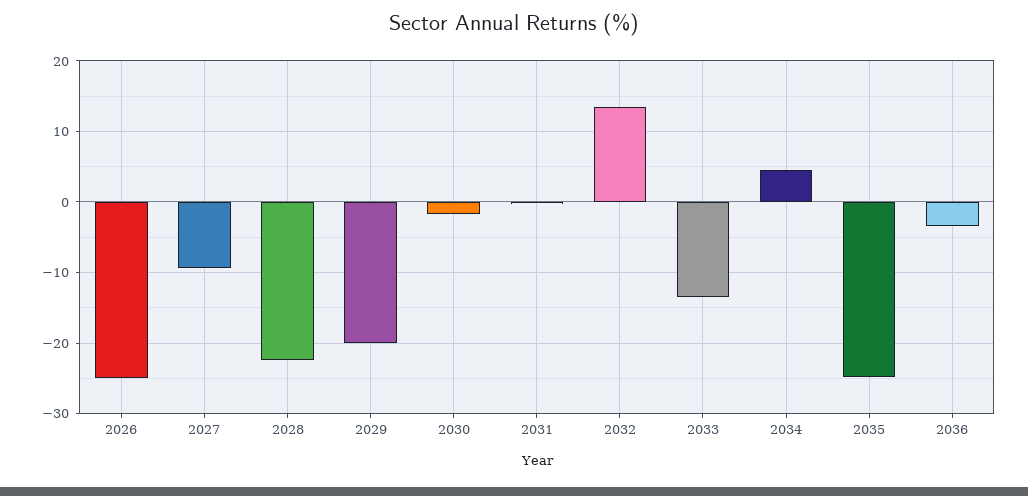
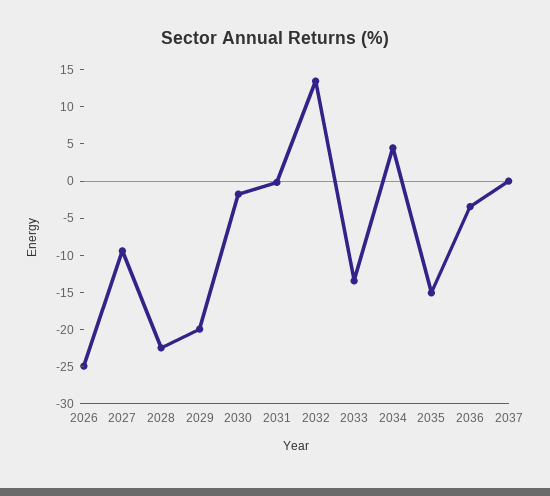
2035: -25 -> -15
2037: none -> 0

